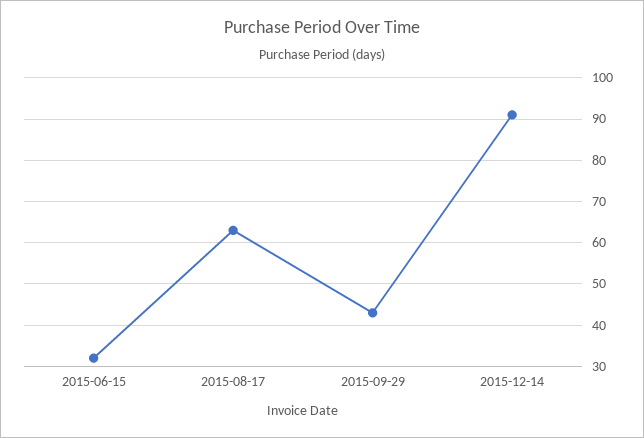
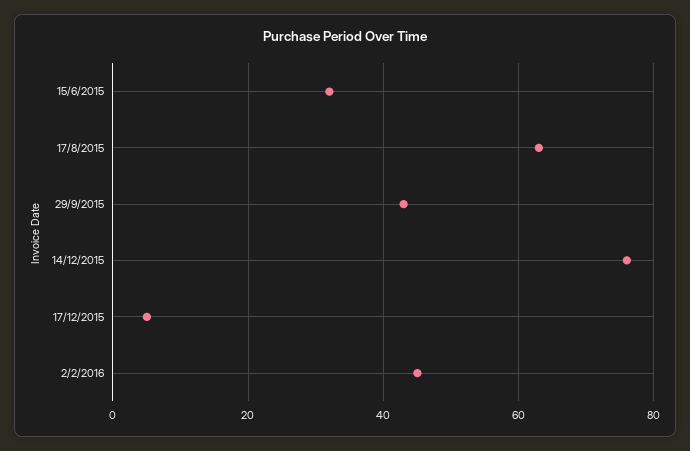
2015-12-14: 90 -> 75
17/12/2015: none -> 5
2/2/2016: none -> 45

